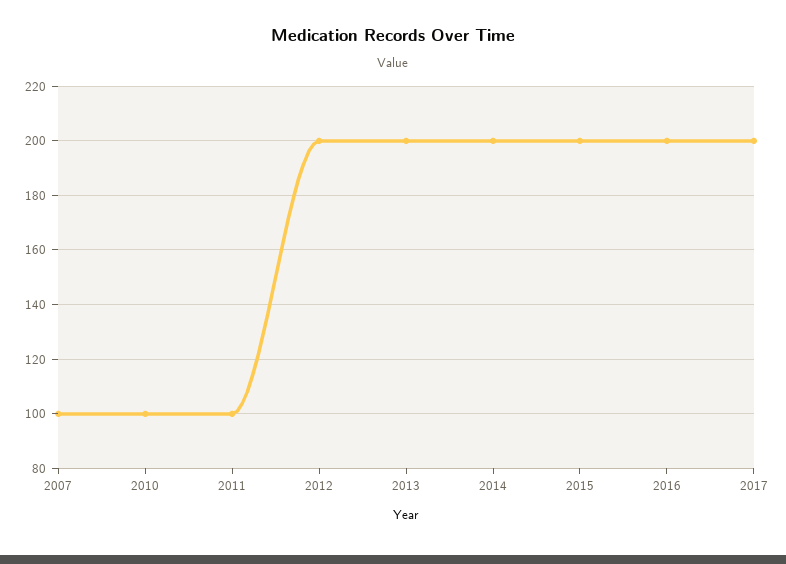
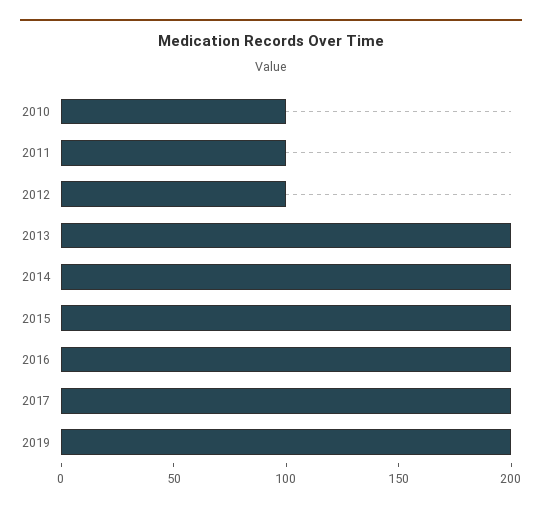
2007: 100 -> none
2012: 200 -> 100
2019: none -> 200

